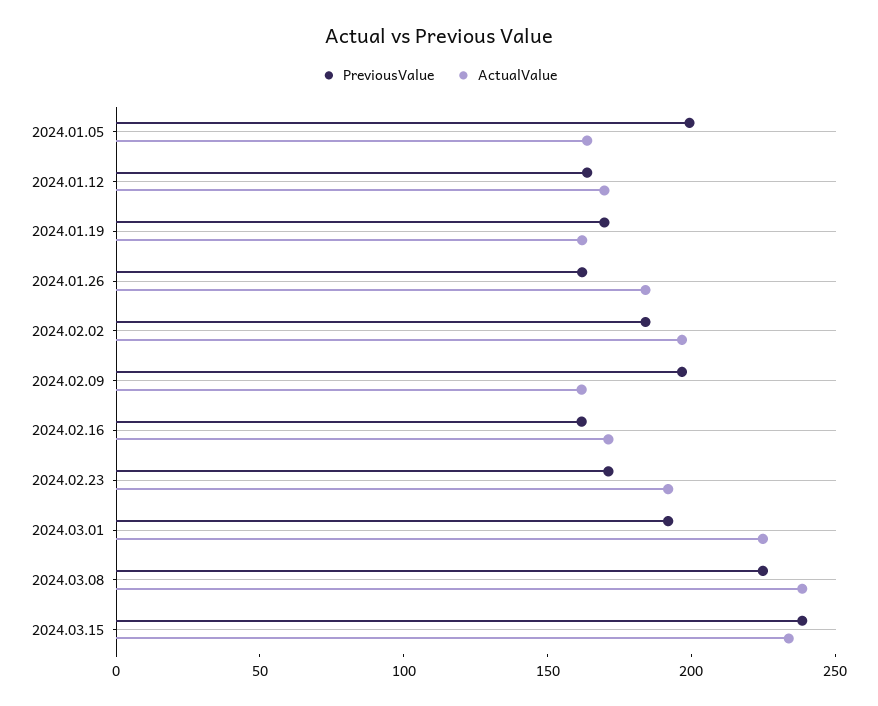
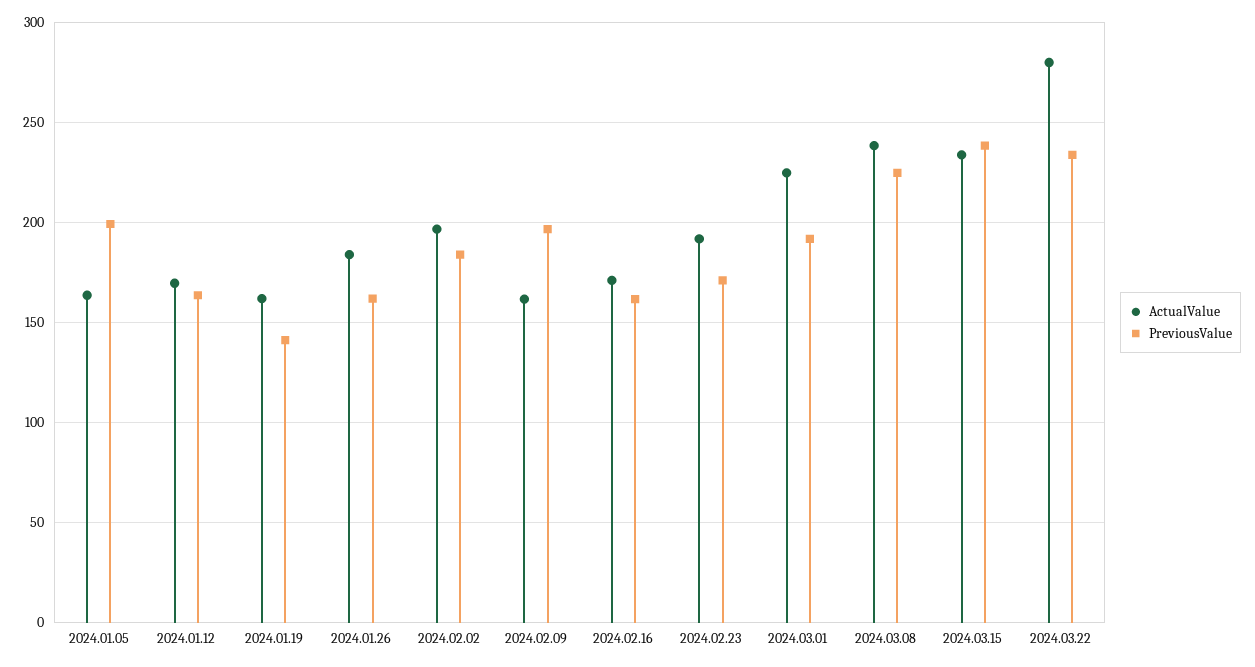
PreviousValue, 2024.01.19: 170 -> 140
ActualValue, 2024.03.22: none -> 280
PreviousValue, 2024.03.22: none -> 235

